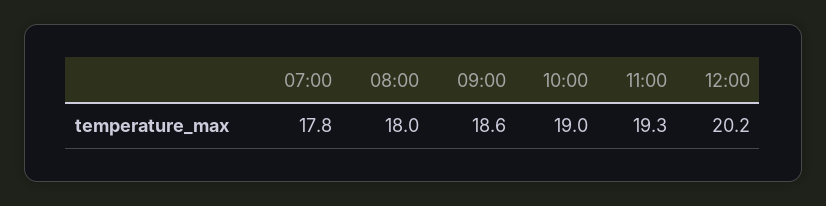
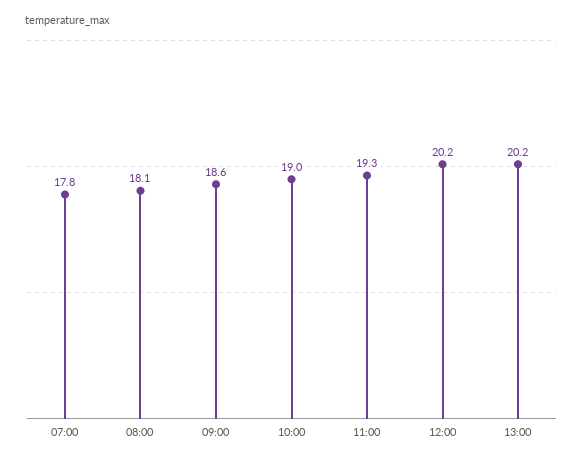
08:00: 18 -> 18.1
13:00: none -> 20.2

